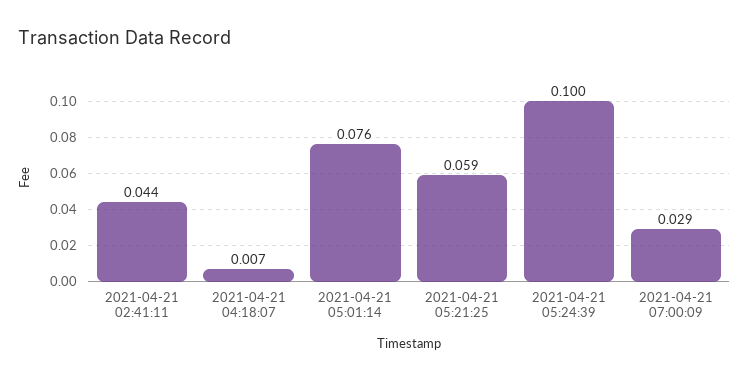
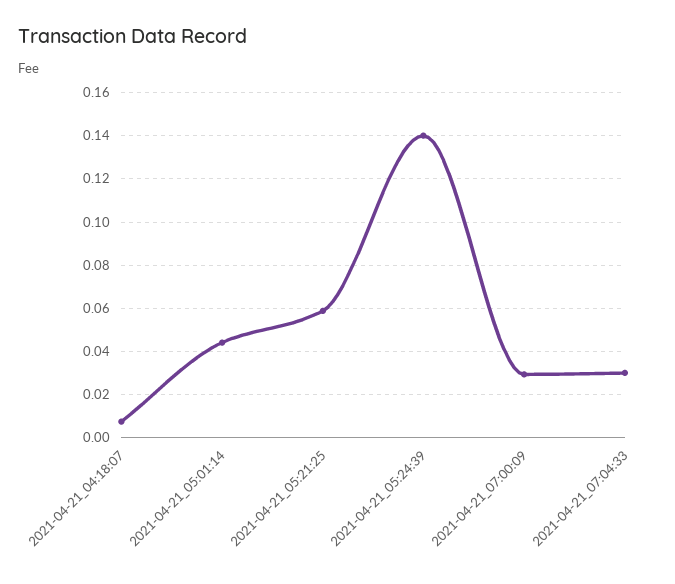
2021-04-21 02:41:11: 0.044 -> none
2021-04-21 05:01:14: 0.076 -> 0.045
2021-04-21 05:24:39: 0.1 -> 0.14
2021-04-21_07:04:33: none -> 0.03

